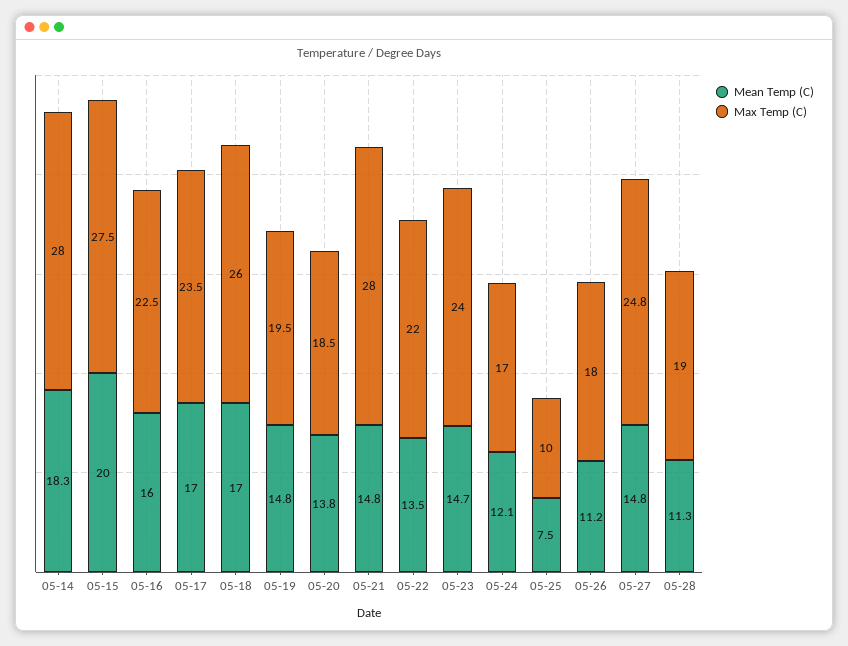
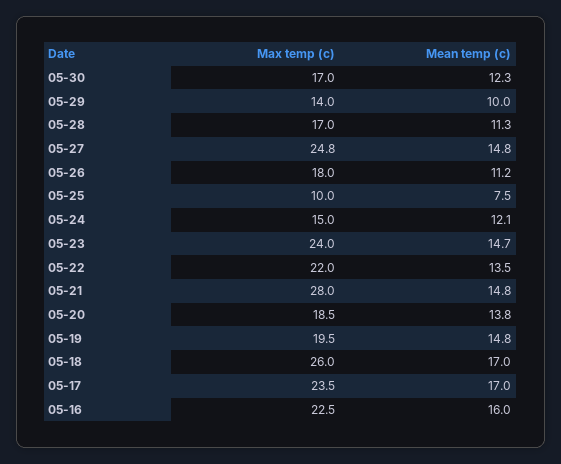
Mean Temp (C), 05-14: 18.3 -> none
Max Temp (C), 05-14: 28 -> none
Mean Temp (C), 05-15: 20 -> none
Max Temp (C), 05-15: 27.5 -> none
Max Temp (C), 05-24: 17 -> 15
Max Temp (C), 05-28: 19 -> 17
Max Temp (C), 05-30: none -> 17
Mean Temp (C), 05-30: none -> 12.3
Max Temp (C), 05-29: none -> 14
Mean Temp (C), 05-29: none -> 10

